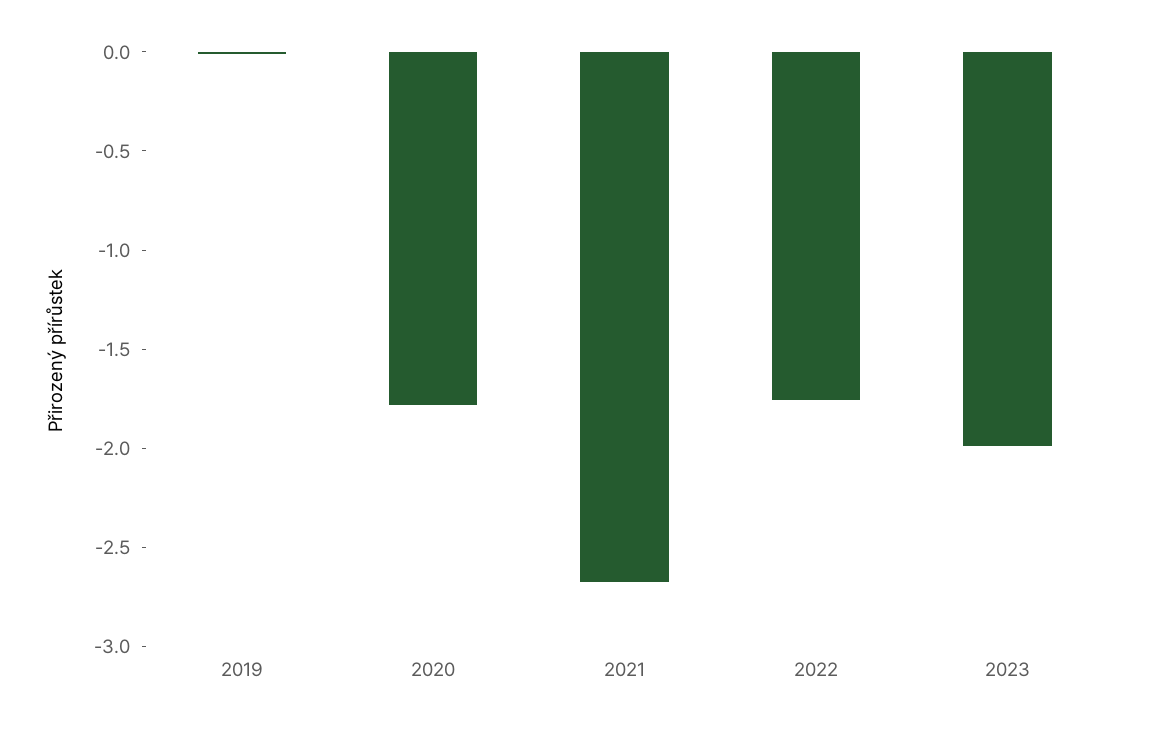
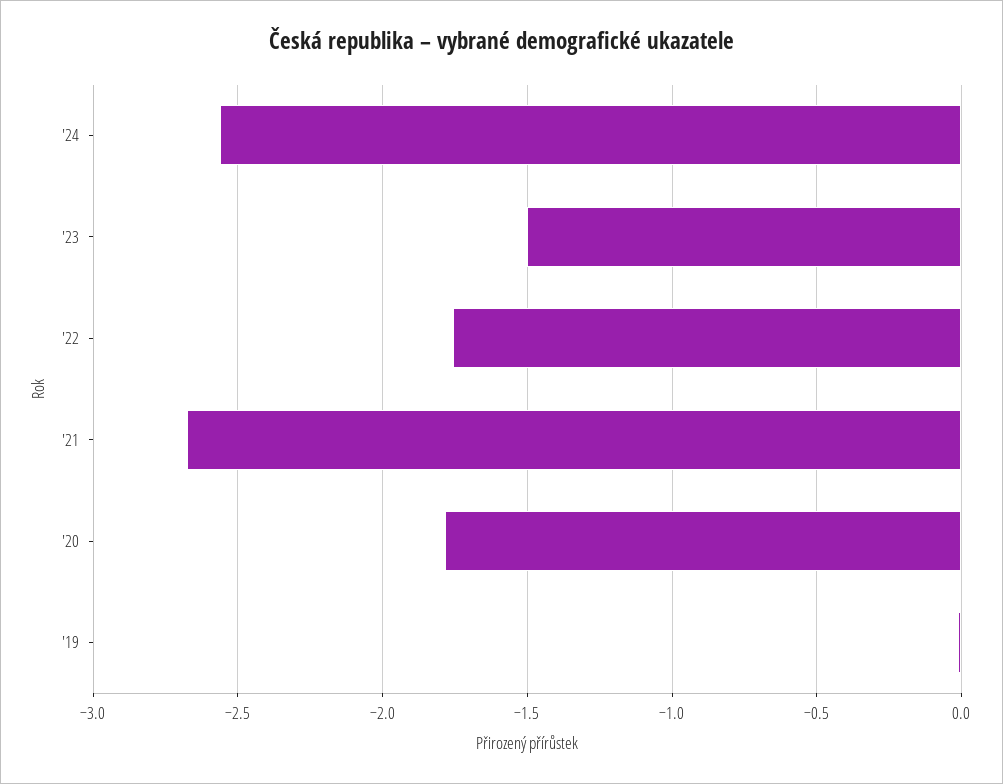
2023: -2 -> -1.5
'24: none -> -2.55

